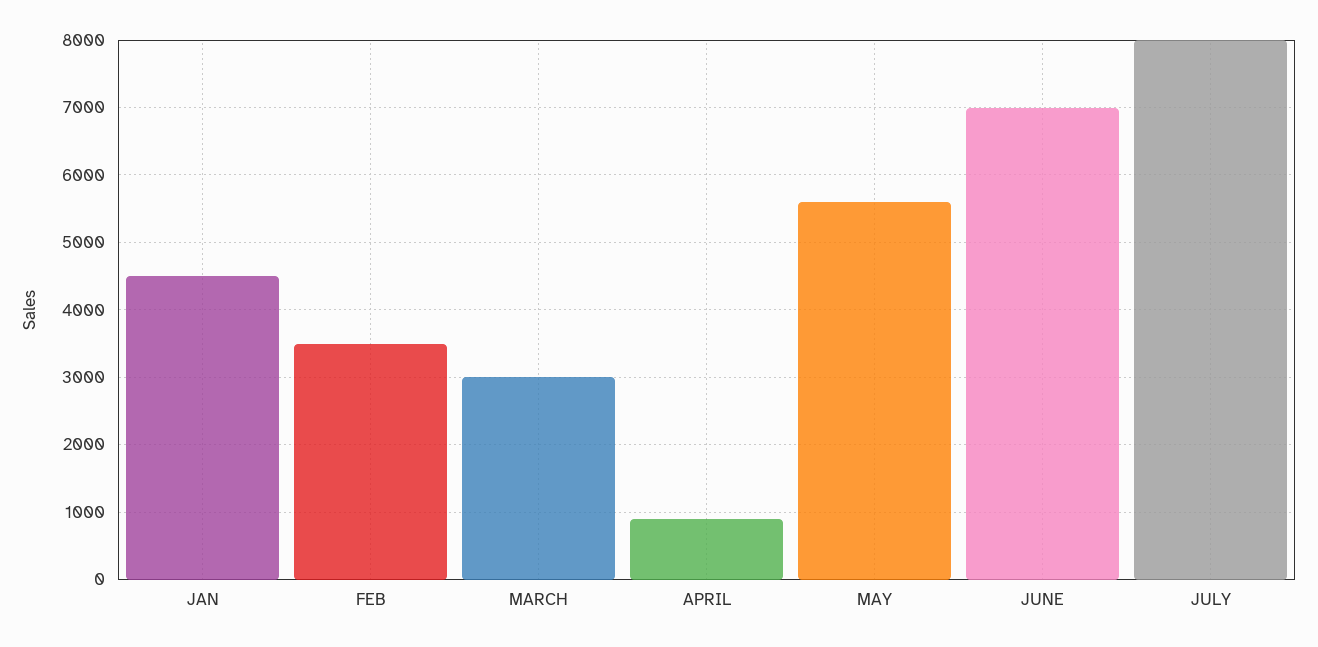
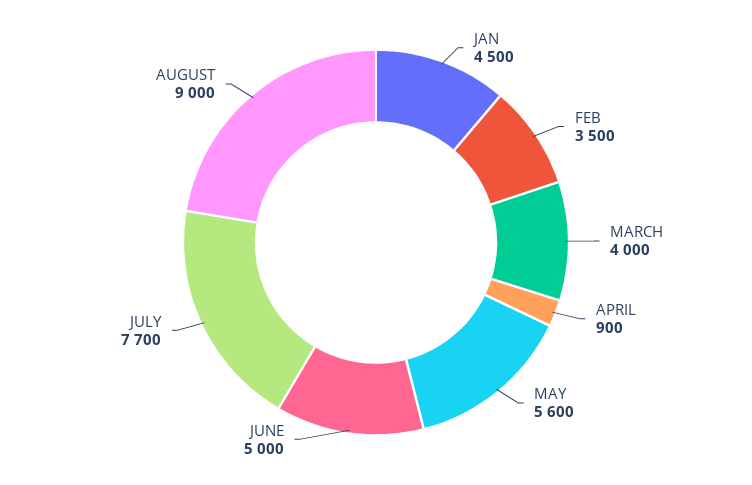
MARCH: 3000 -> 4000
JUNE: 7000 -> 5000
JULY: 8000 -> 7700
AUGUST: none -> 9000

